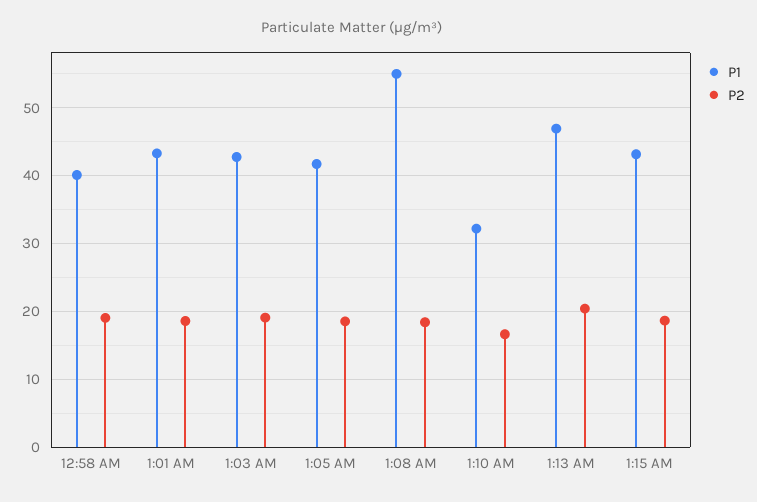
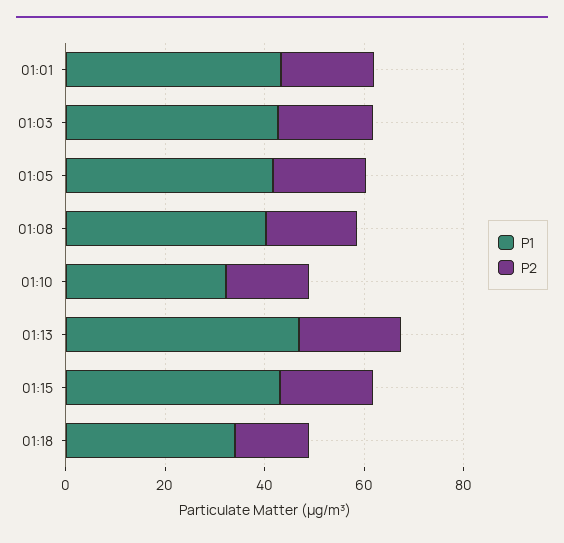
P1, 12:58 AM: 40 -> none
P2, 12:58 AM: 19 -> none
P1, 1:08 AM: 55 -> 40
P1, 01:18: none -> 35
P2, 01:18: none -> 15

